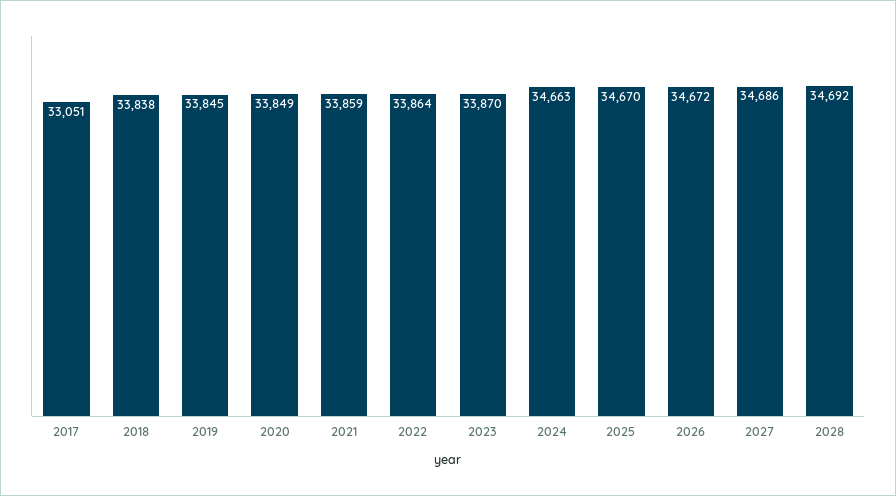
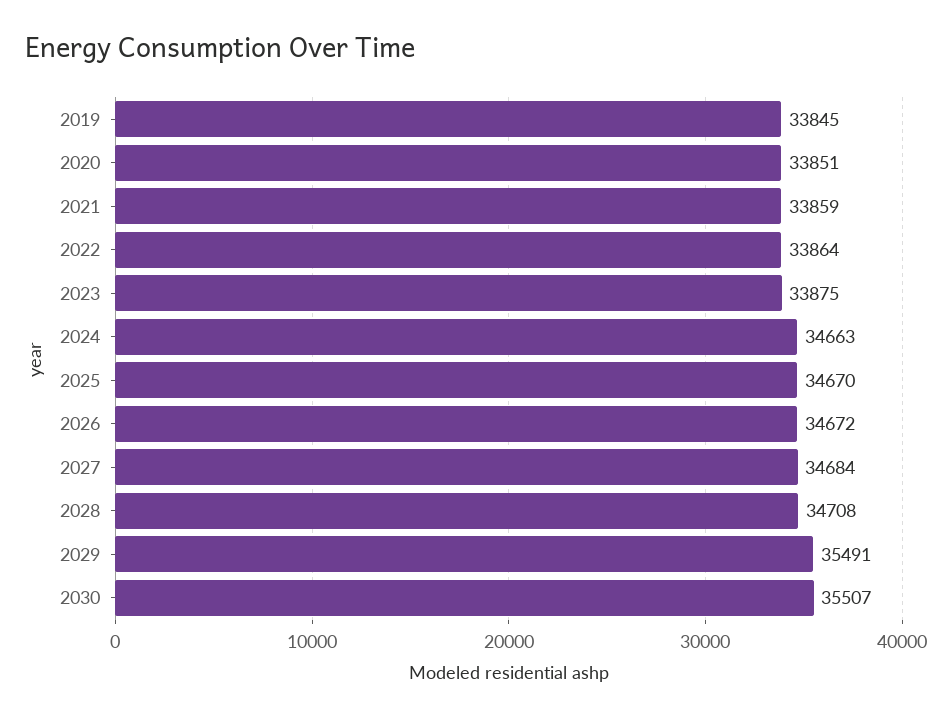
2017: 33051 -> none
2018: 33838 -> none
2020: 33849 -> 33851
2023: 33870 -> 33875
2027: 34686 -> 34684
2028: 34692 -> 34708
2029: none -> 35491
2030: none -> 35507

